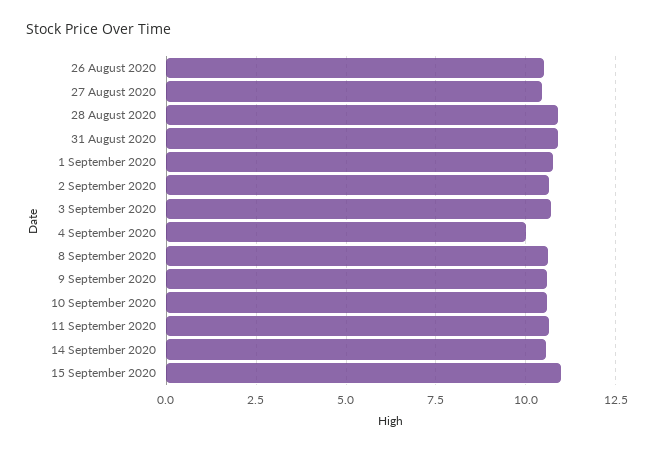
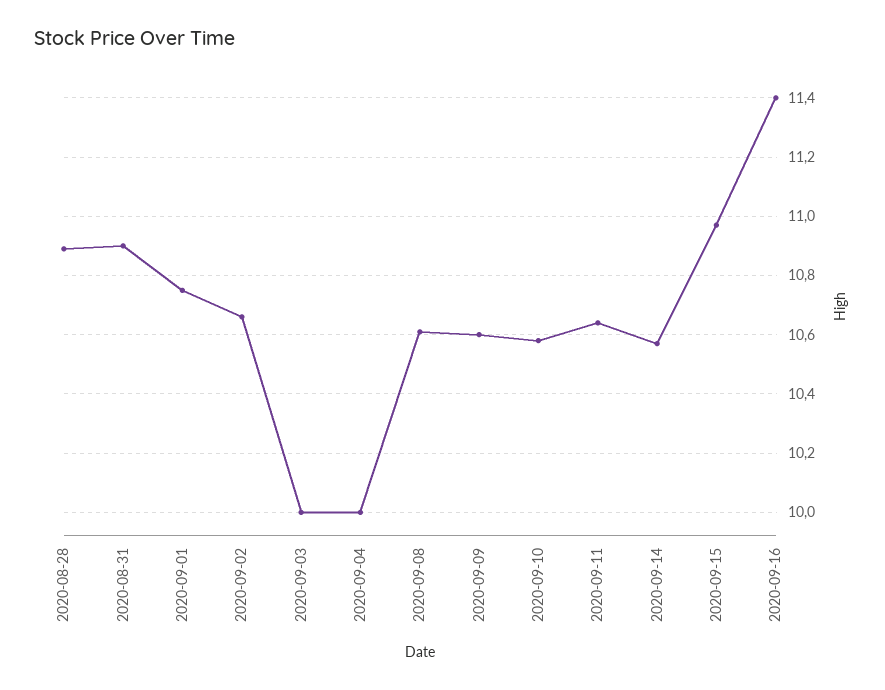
26 August 2020: 10.5 -> none
27 August 2020: 10.5 -> none
3 September 2020: 10.75 -> 10
2020-09-16: none -> 11.4

